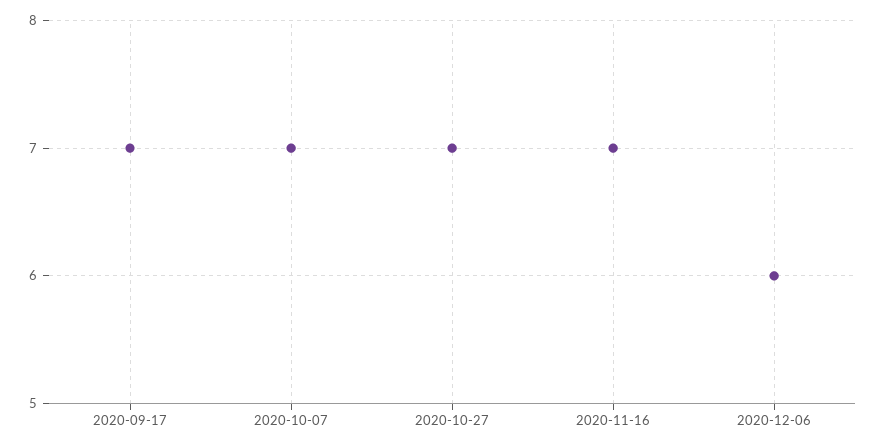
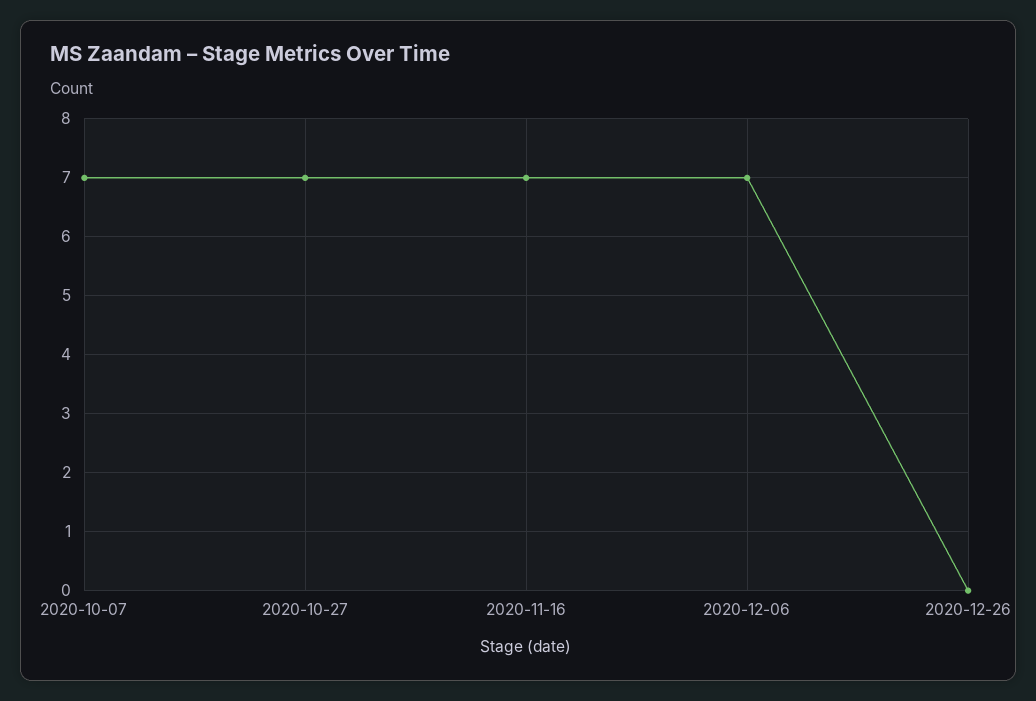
2020-09-17: 7 -> none
2020-12-06: 6 -> 7
2020-12-26: none -> 0

